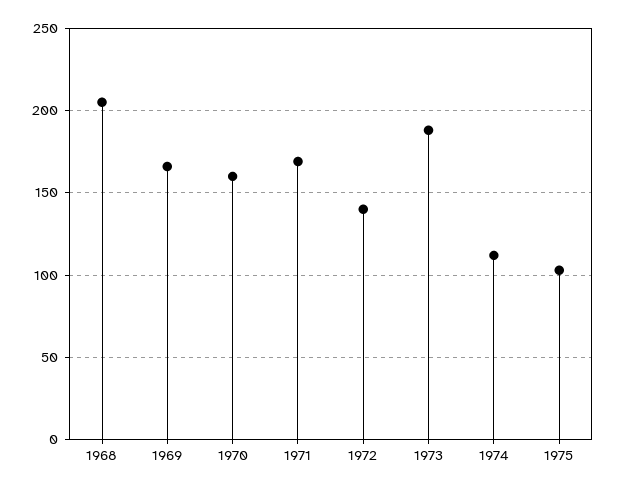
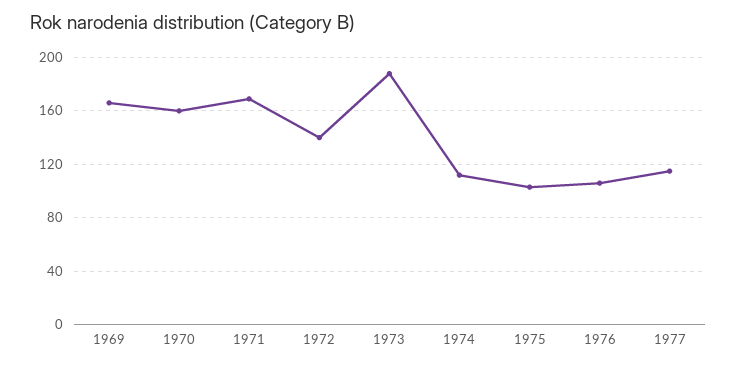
1968: 205 -> none
1976: none -> 105
1977: none -> 115

